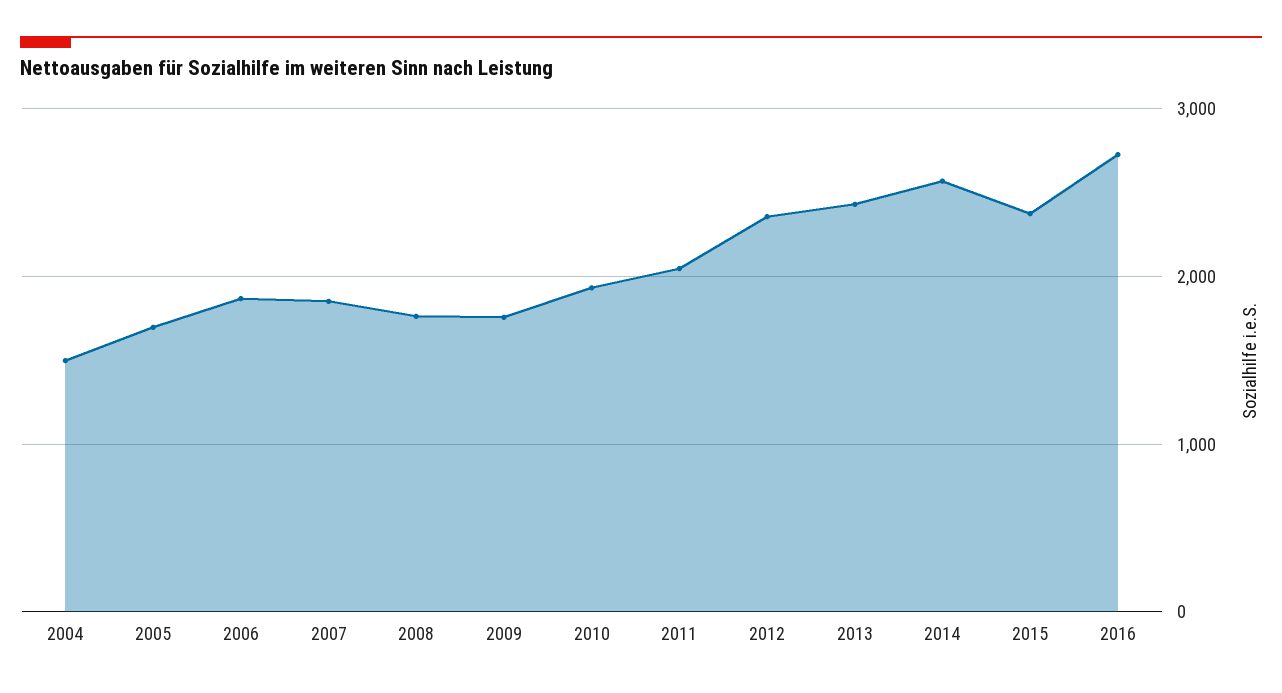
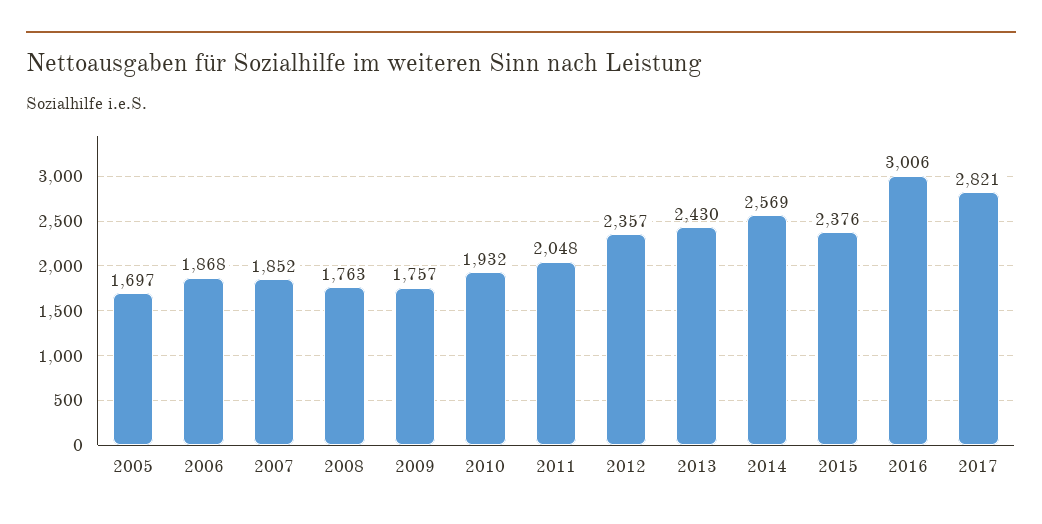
2004: 1500 -> none
2016: 2700 -> 3006
2017: none -> 2821

